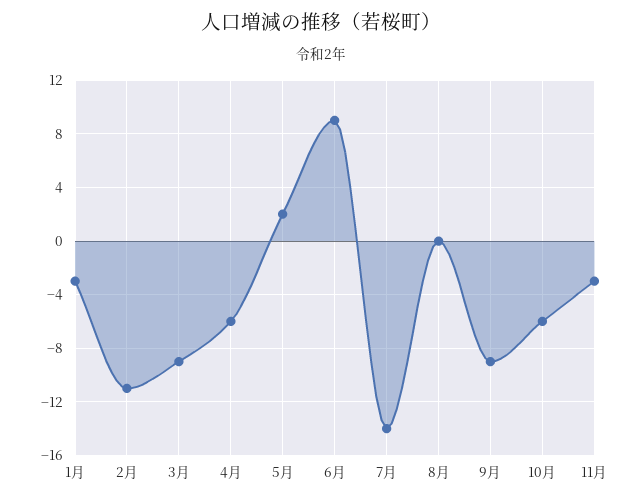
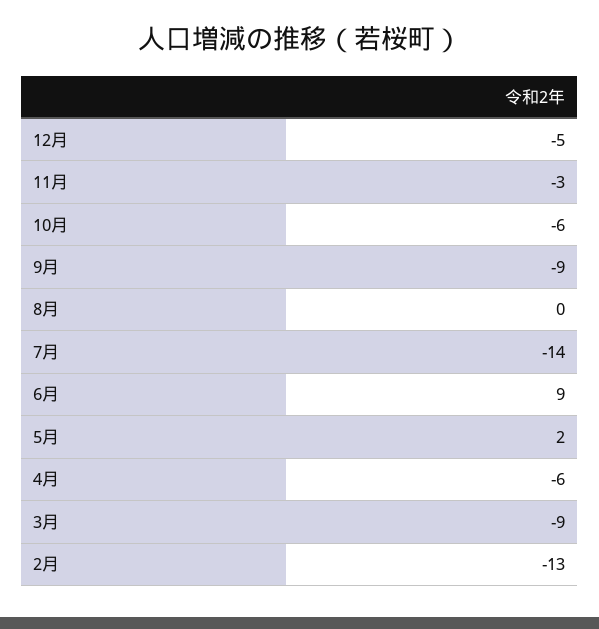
1月: -3 -> none
2月: -11 -> -13
12月: none -> -5

